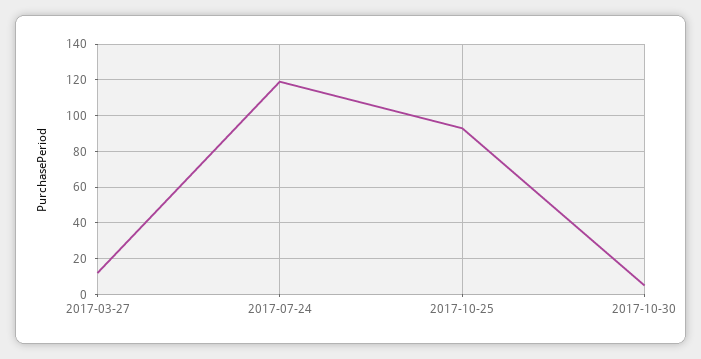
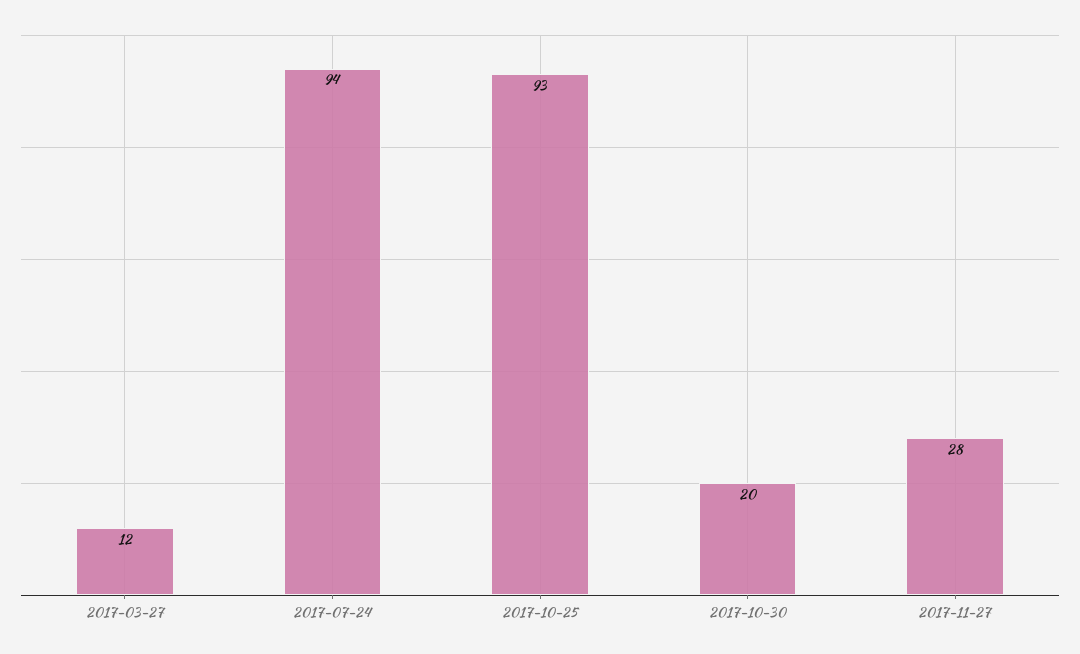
2017-07-24: 120 -> 94
2017-10-30: 5 -> 20
2017-11-27: none -> 28

